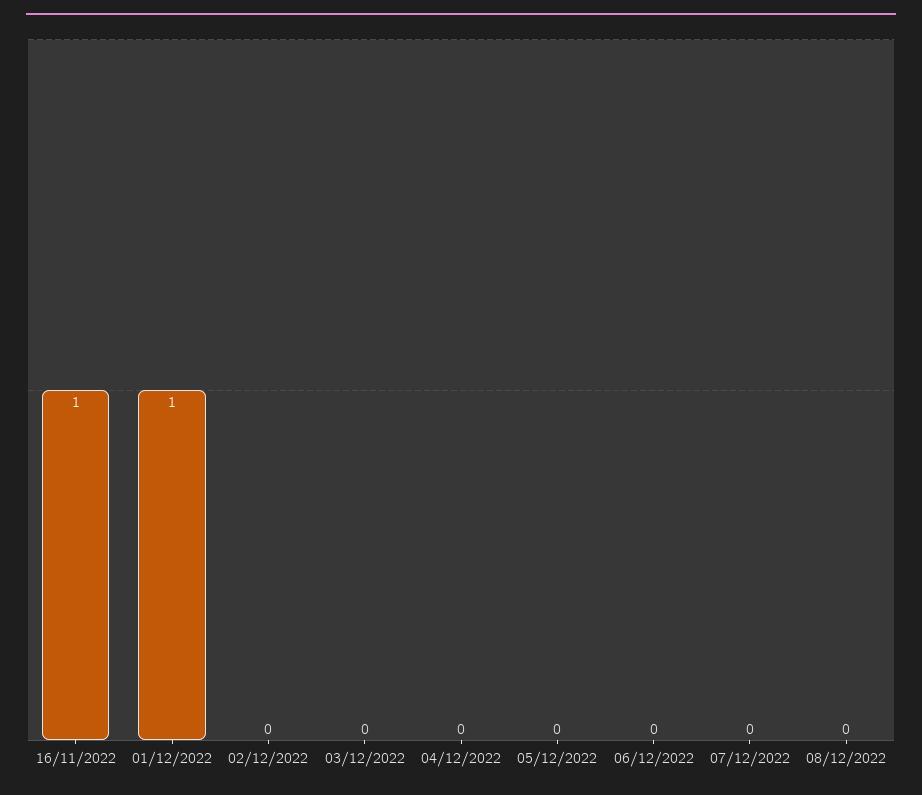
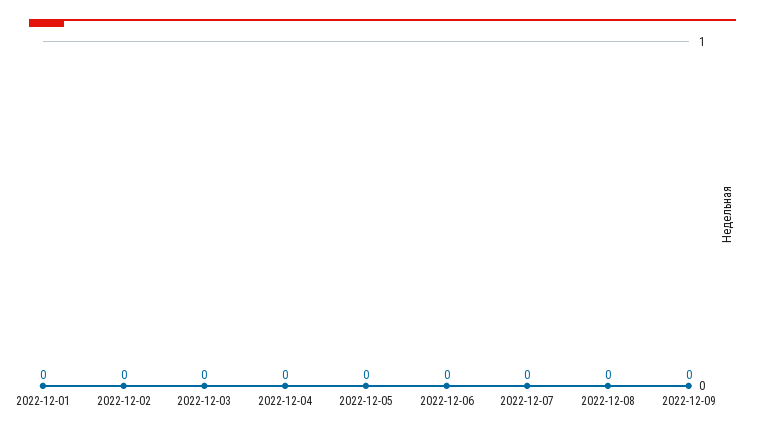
16/11/2022: 1 -> none
01/12/2022: 1 -> 0
2022-12-09: none -> 0

